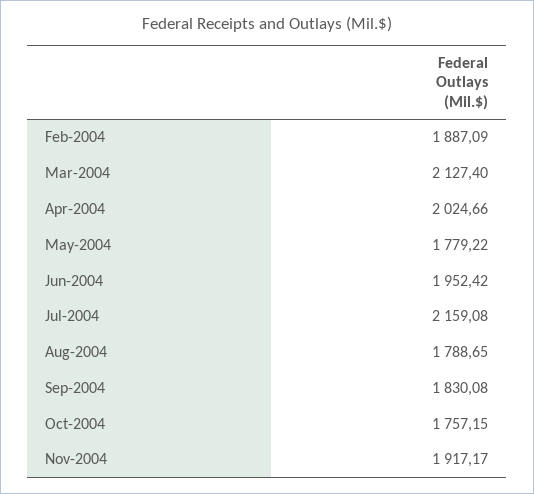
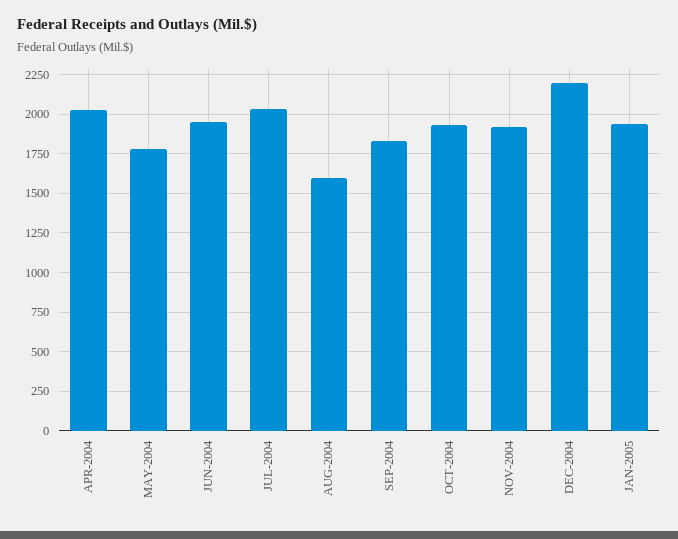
Feb-2004: 1887.09 -> none
Mar-2004: 2127.4 -> none
Jul-2004: 2159.08 -> 2050
Aug-2004: 1788.65 -> 1600
Oct-2004: 1757.15 -> 1950
DEC-2004: none -> 2200
JAN-2005: none -> 1950

